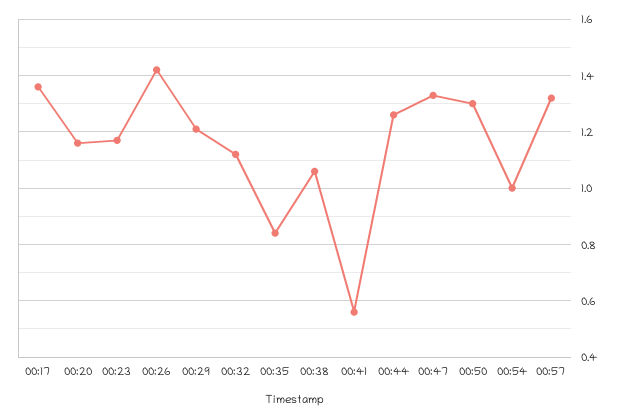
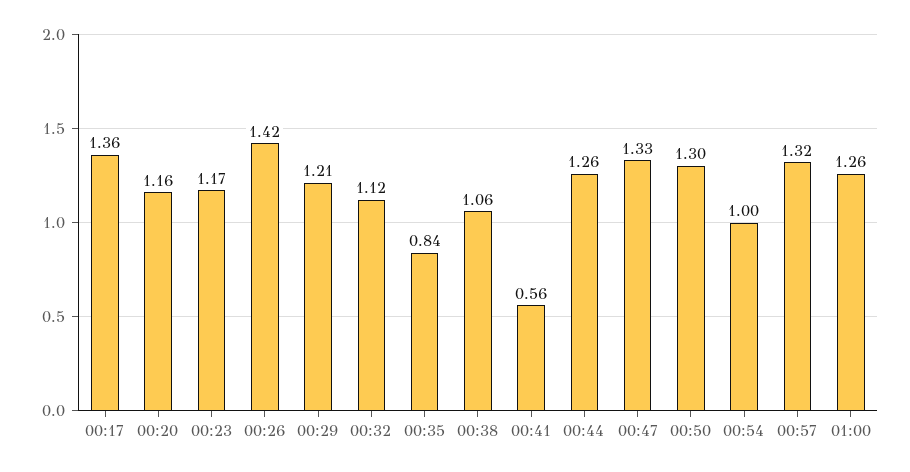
01:00: none -> 1.26

